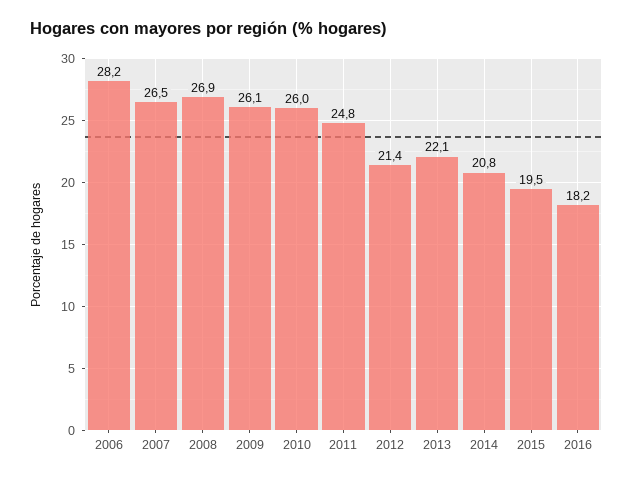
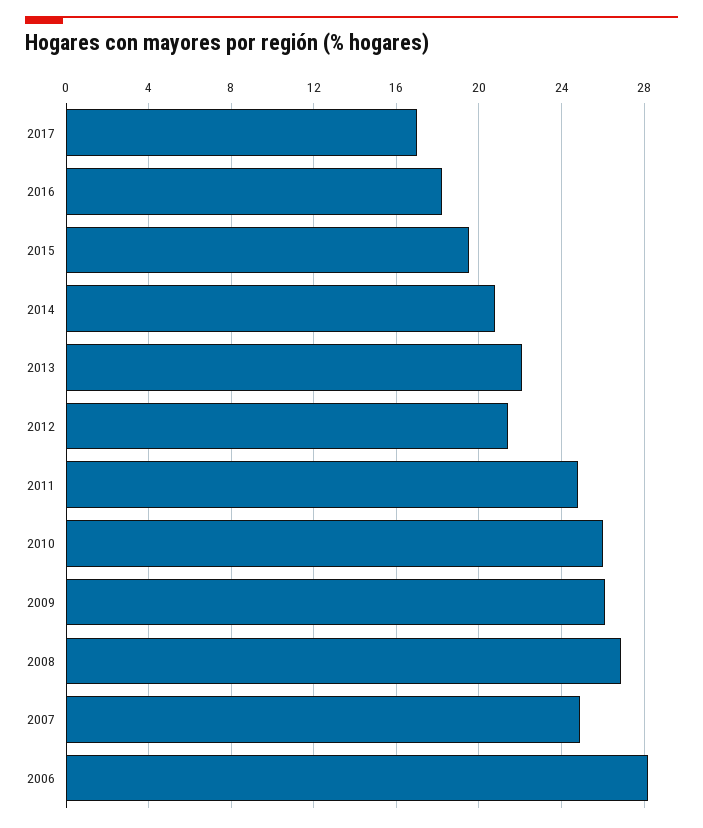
2007: 26.5 -> 25
2017: none -> 17

